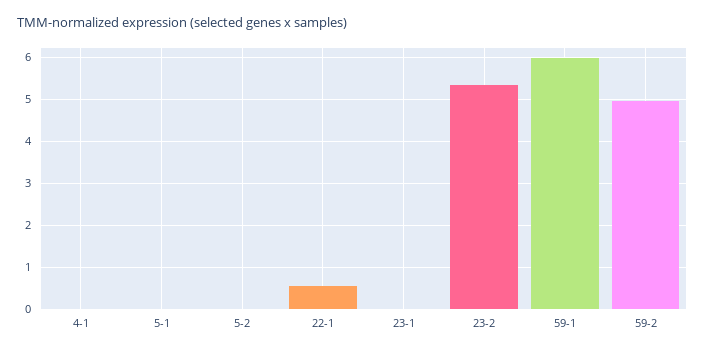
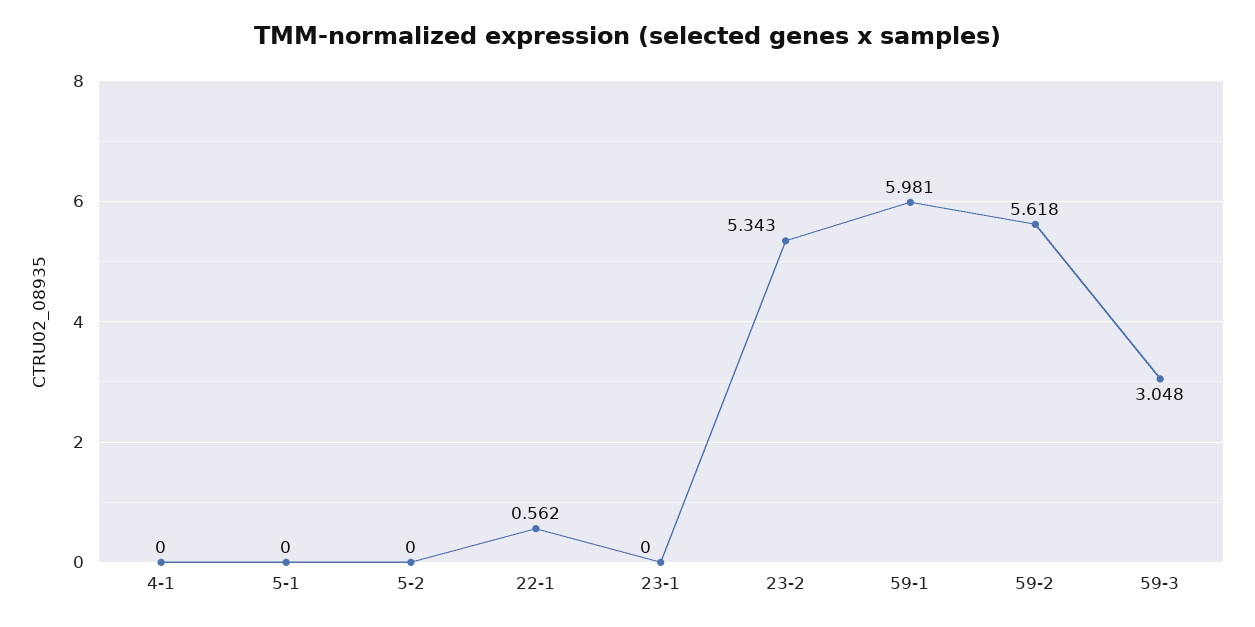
59-2: 5 -> 5.618
59-3: none -> 3.048

